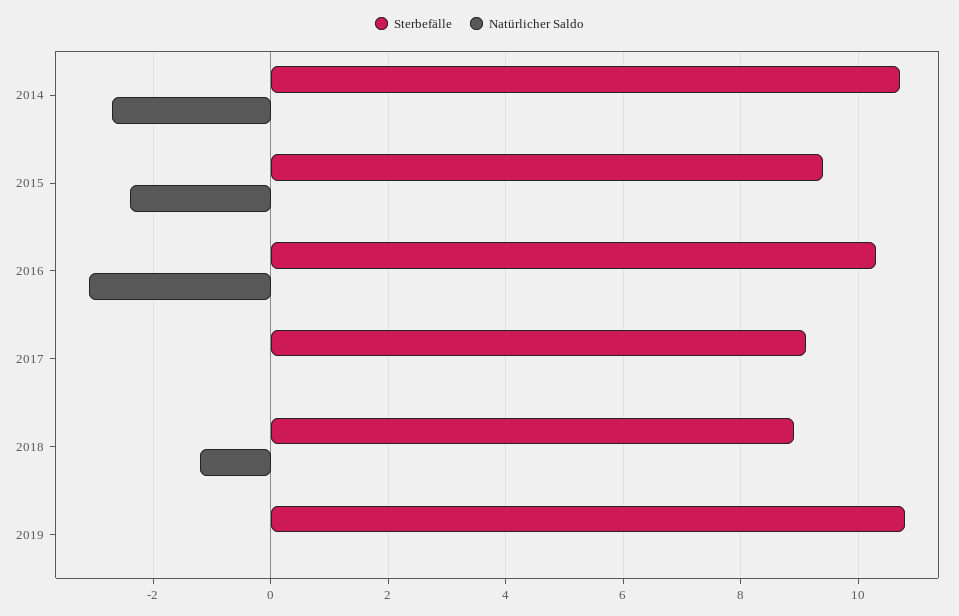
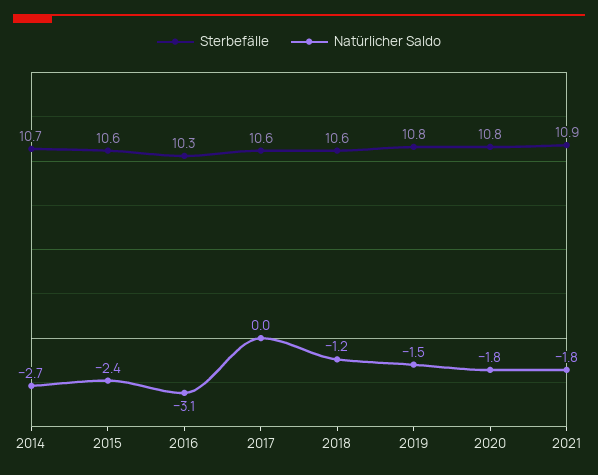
Sterbefälle, 2015: 9.5 -> 10.6
Sterbefälle, 2017: 9 -> 10.6
Sterbefälle, 2018: 9 -> 10.6
Natürlicher Saldo, 2019: 0 -> -1.5
Sterbefälle, 2020: none -> 10.8
Natürlicher Saldo, 2020: none -> -1.8
Sterbefälle, 2021: none -> 10.9
Natürlicher Saldo, 2021: none -> -1.8

